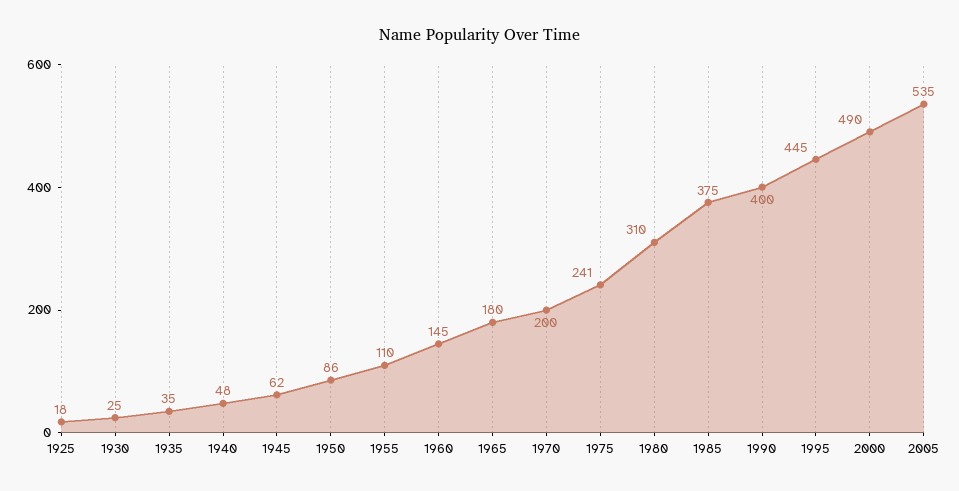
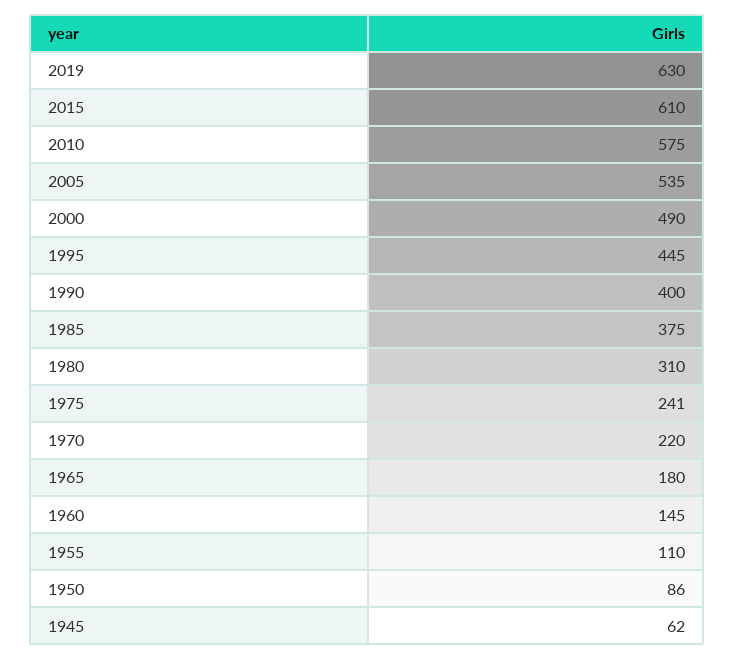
1925: 18 -> none
1930: 25 -> none
1935: 35 -> none
1940: 48 -> none
1970: 200 -> 220
2019: none -> 630
2015: none -> 610
2010: none -> 575

